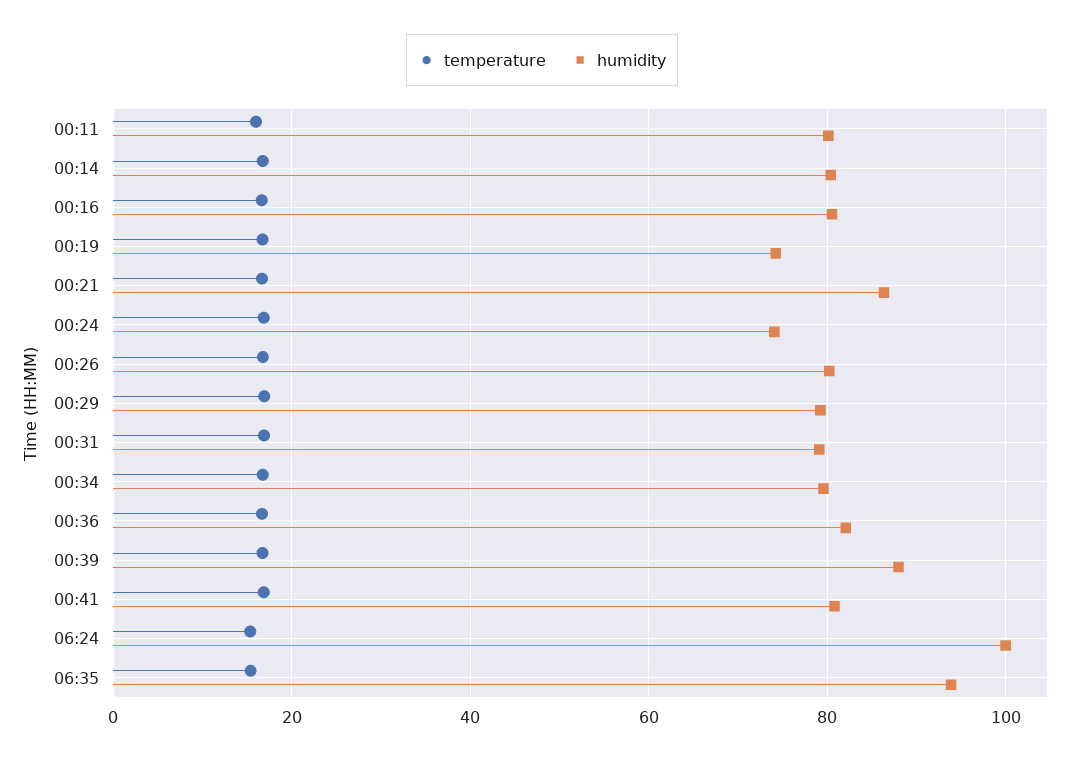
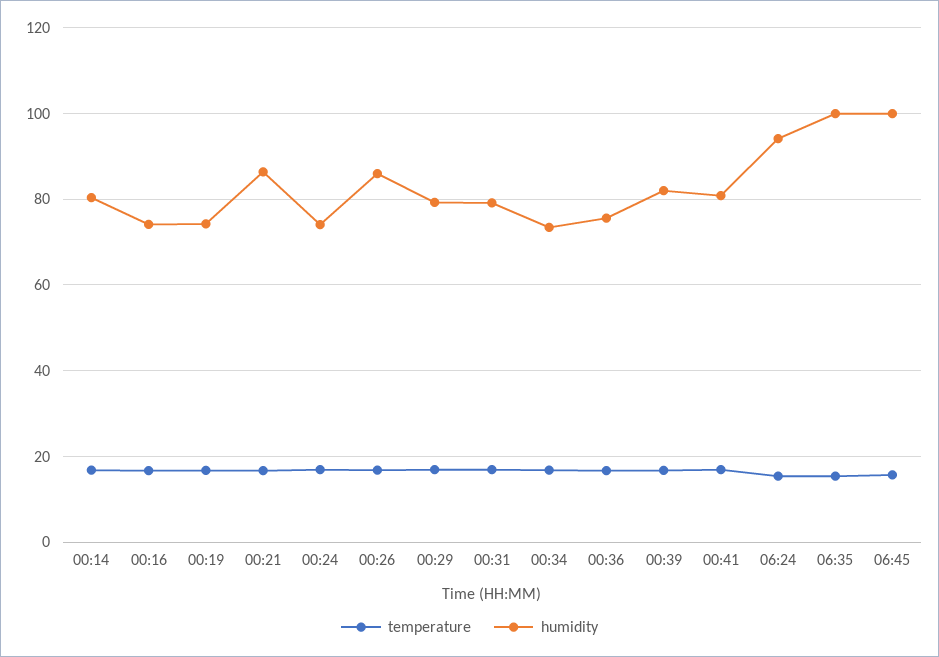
temperature, 00:11: 16 -> none
humidity, 00:11: 80 -> none
humidity, 00:16: 80 -> 74
humidity, 00:26: 80 -> 86
humidity, 00:34: 80 -> 74
humidity, 00:36: 82 -> 76
humidity, 00:39: 88 -> 82
humidity, 06:24: 100 -> 94
humidity, 06:35: 94 -> 100
temperature, 06:45: none -> 16
humidity, 06:45: none -> 100

